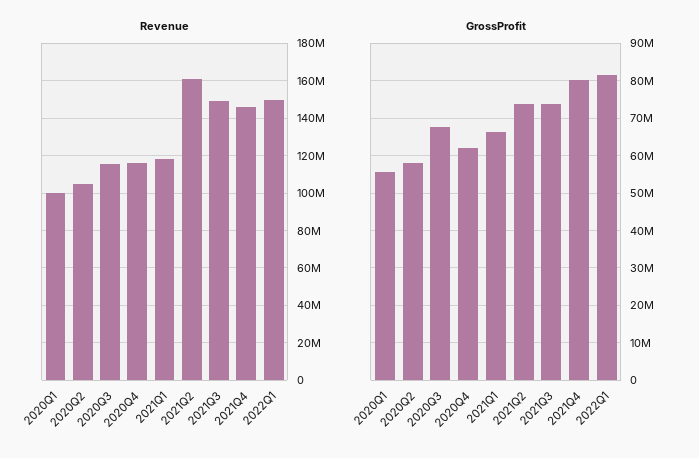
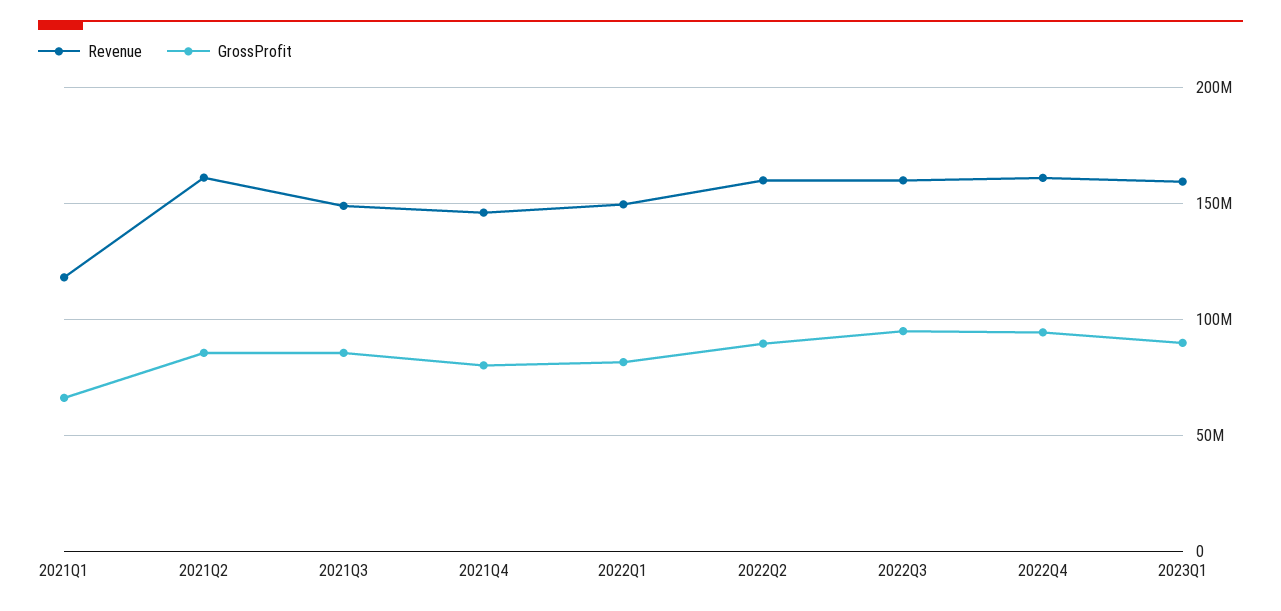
Revenue, 2020Q1: 100000000 -> none
Revenue, 2020Q2: 105000000 -> none
Revenue, 2020Q3: 115000000 -> none
Revenue, 2020Q4: 115000000 -> none
GrossProfit, 2020Q1: 56000000 -> none
GrossProfit, 2020Q2: 58000000 -> none
GrossProfit, 2020Q3: 68000000 -> none
GrossProfit, 2020Q4: 62000000 -> none
GrossProfit, 2021Q2: 74000000 -> 85000000
GrossProfit, 2021Q3: 74000000 -> 85000000
Revenue, 2022Q2: none -> 160000000
GrossProfit, 2022Q2: none -> 90000000
Revenue, 2022Q3: none -> 160000000
GrossProfit, 2022Q3: none -> 95000000
Revenue, 2022Q4: none -> 160000000
GrossProfit, 2022Q4: none -> 95000000
Revenue, 2023Q1: none -> 160000000
GrossProfit, 2023Q1: none -> 90000000

